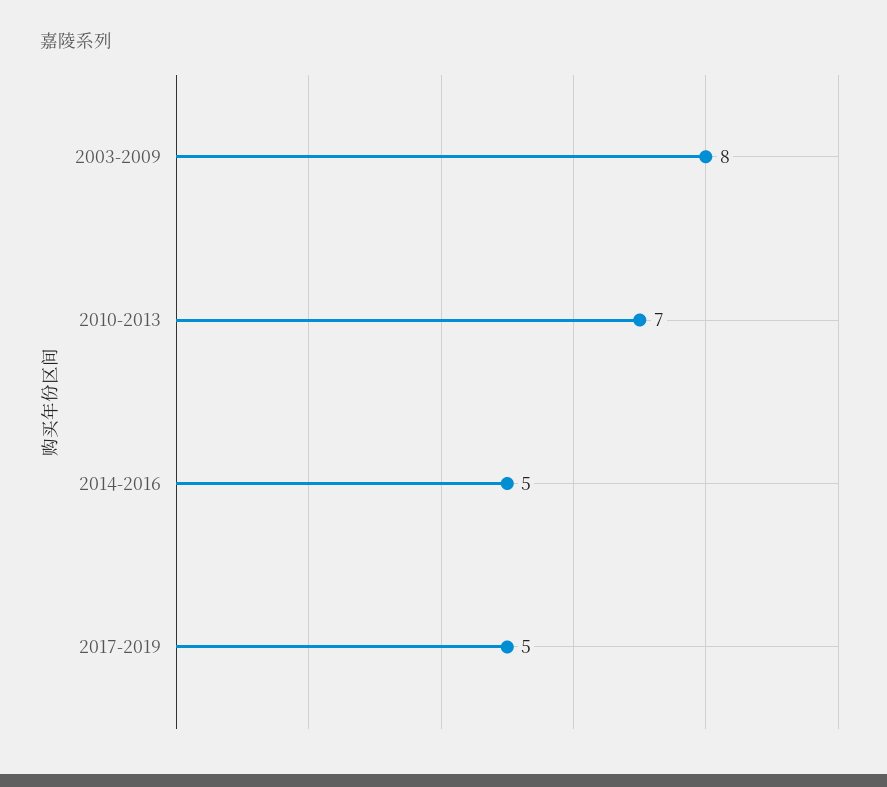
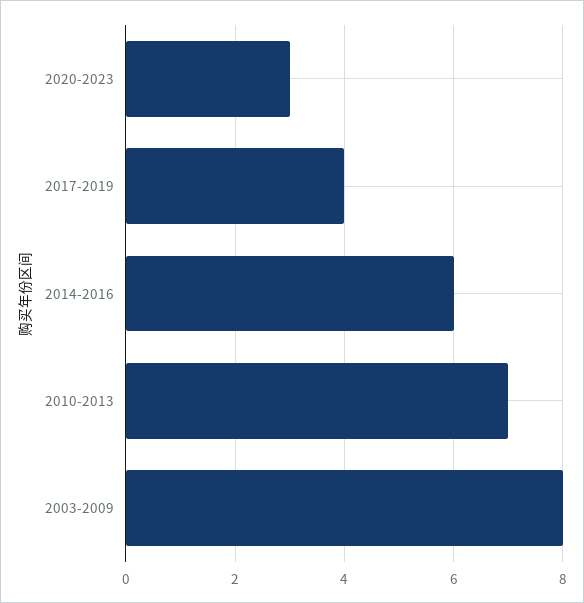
2014-2016: 5 -> 6
2017-2019: 5 -> 4
2020-2023: none -> 3

